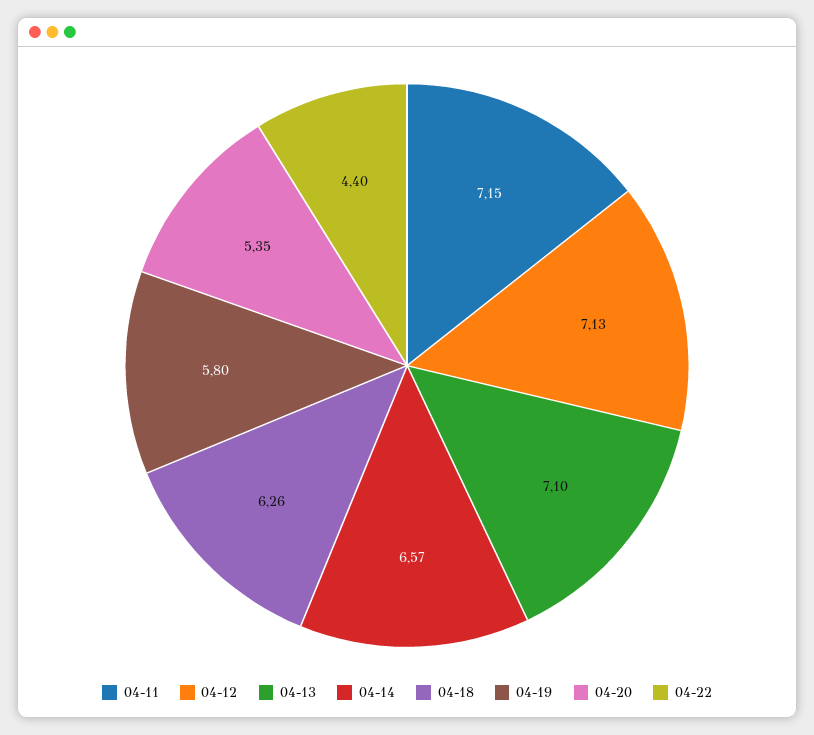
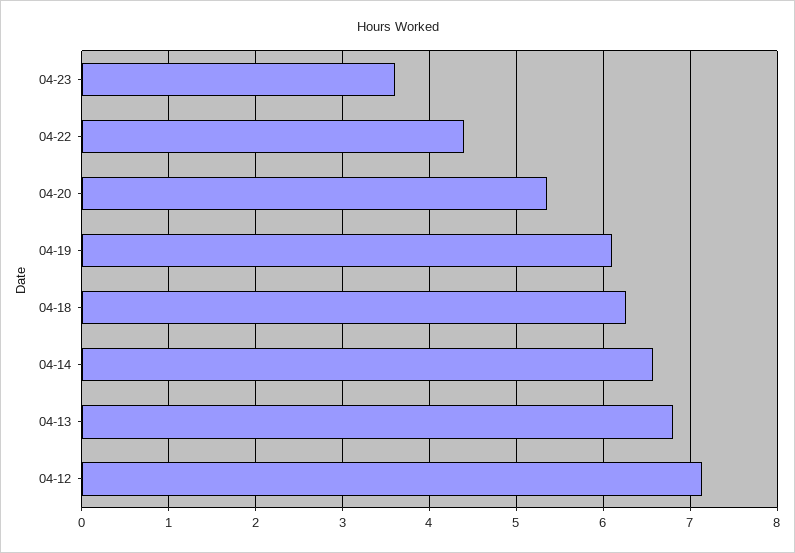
04-11: 7.15 -> none
04-13: 7.1 -> 6.8
04-19: 5.8 -> 6.1
04-23: none -> 3.6

